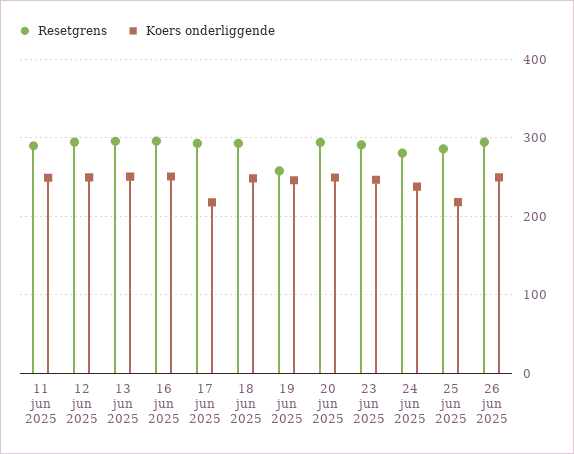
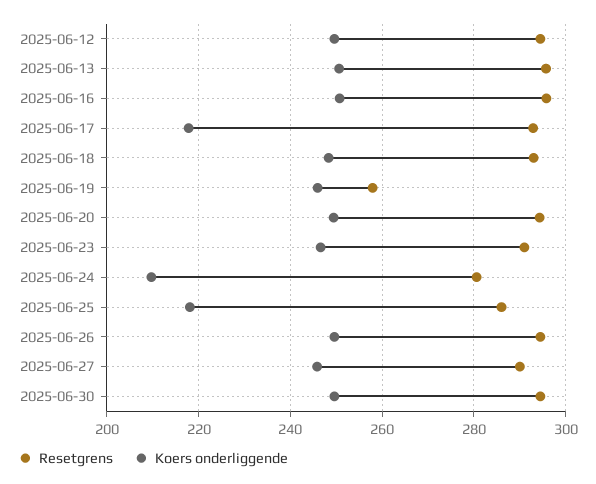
Resetgrens, 11 jun 2025: 290 -> none
Koers onderliggende, 11 jun 2025: 250 -> none
Koers onderliggende, 24 jun 2025: 240 -> 210
Resetgrens, 2025-06-27: none -> 290
Koers onderliggende, 2025-06-27: none -> 246
Resetgrens, 2025-06-30: none -> 294
Koers onderliggende, 2025-06-30: none -> 250

